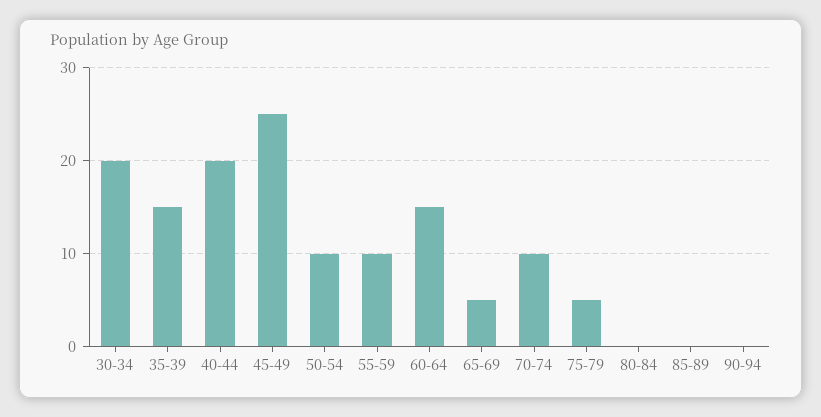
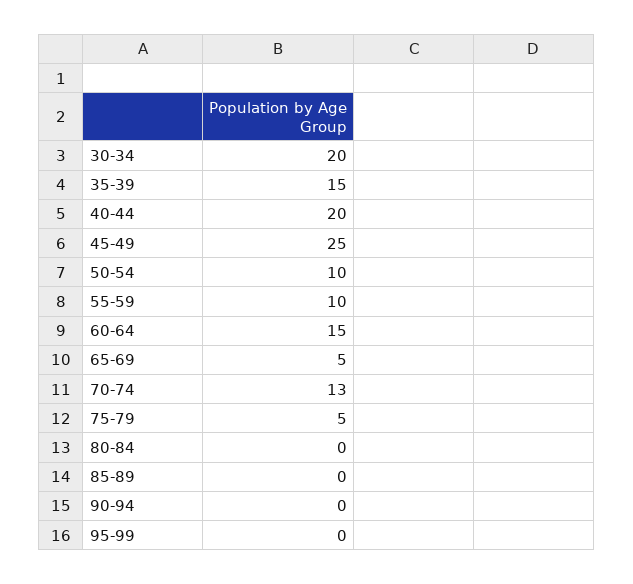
70-74: 10 -> 13
95-99: none -> 0

